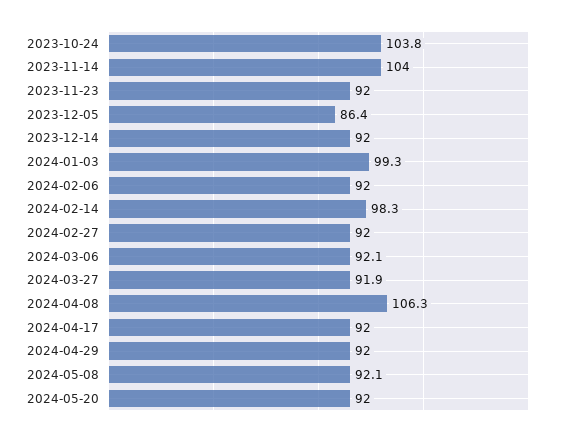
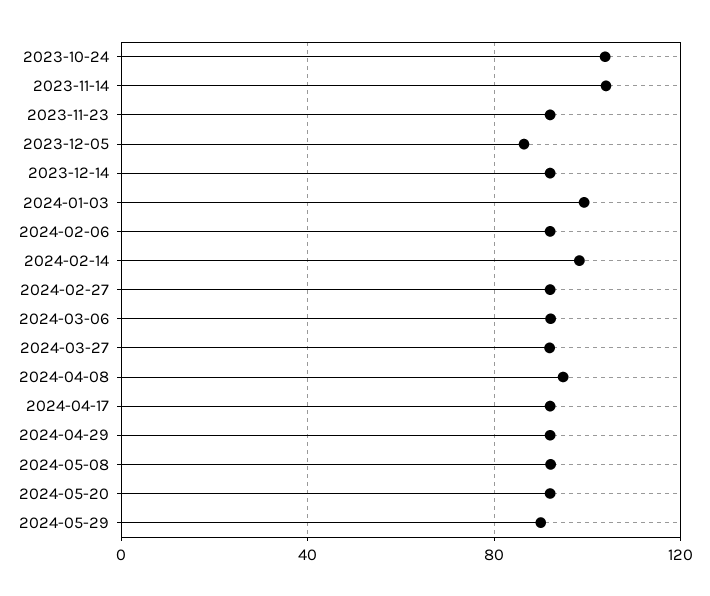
2024-04-08: 106.3 -> 95
2024-05-29: none -> 90

